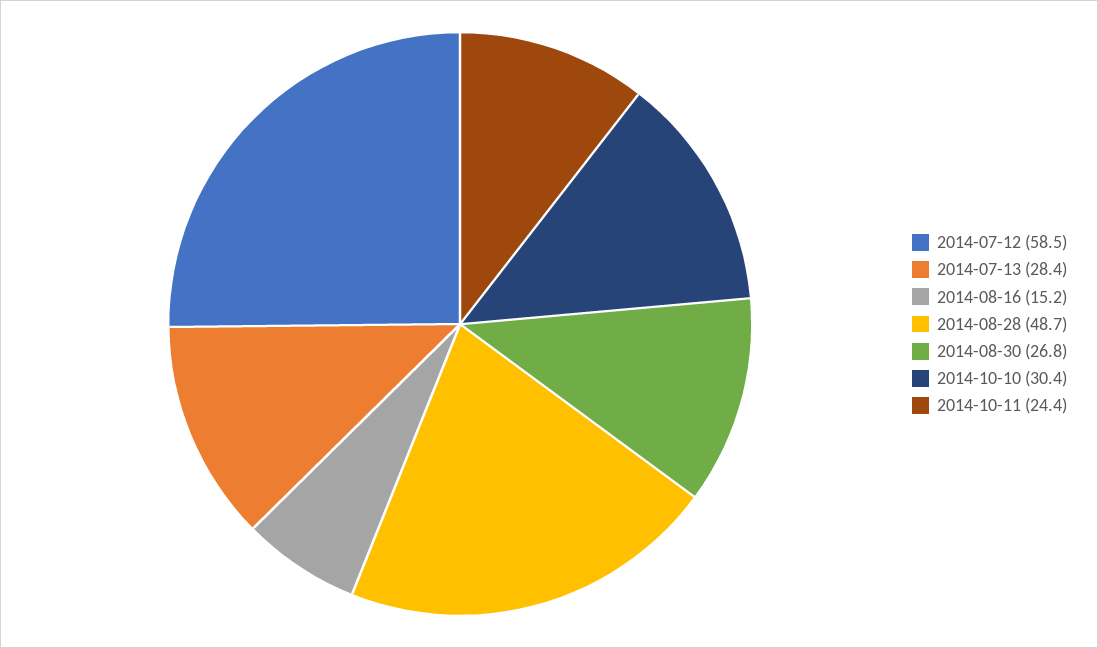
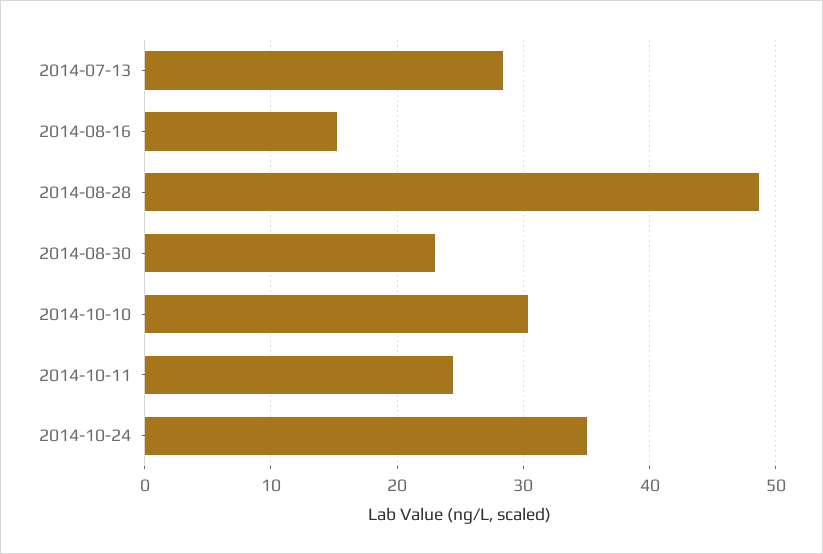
2014-07-12: 58.5 -> none
2014-08-30: 26.8 -> 23
2014-10-24: none -> 35

